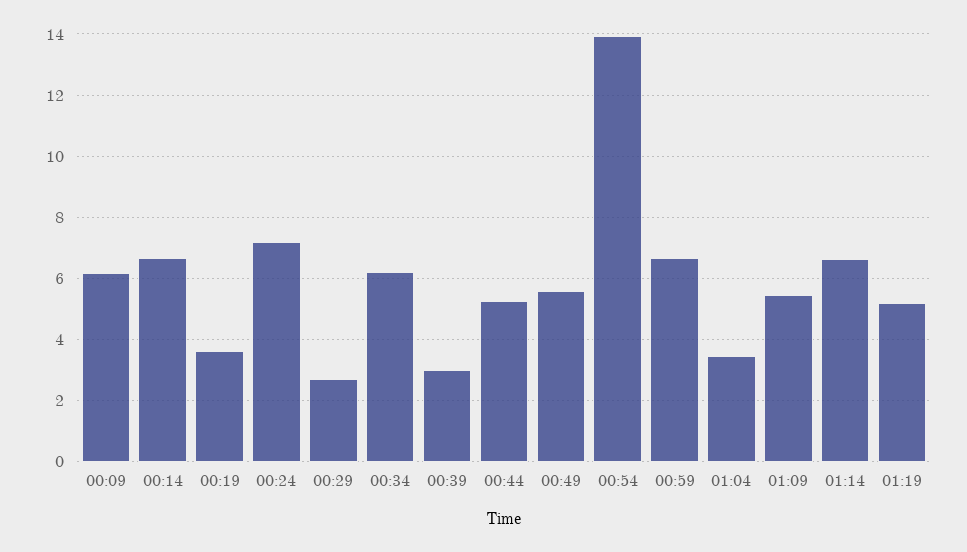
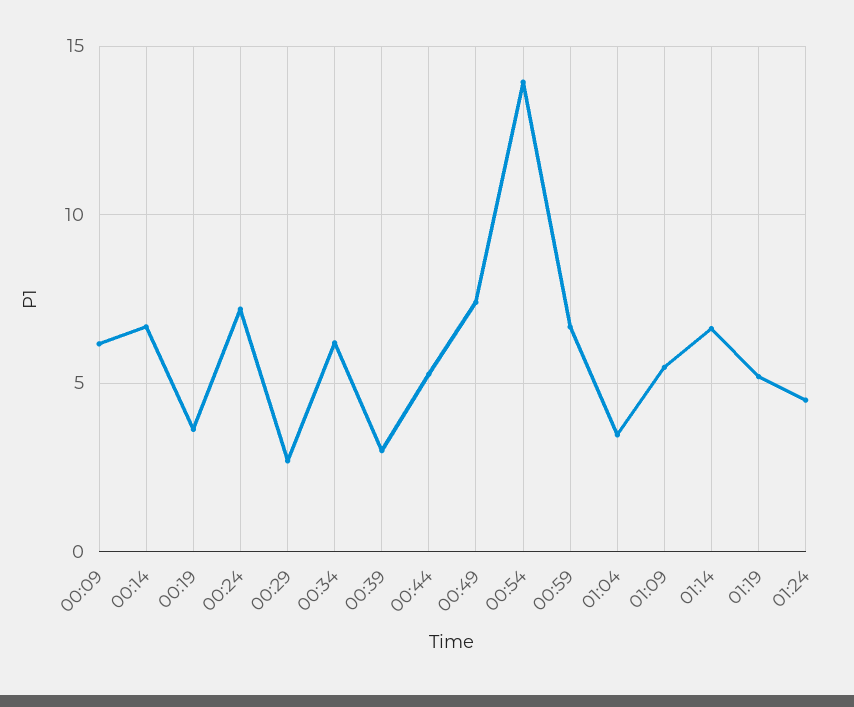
00:49: 5.6 -> 7.5
01:24: none -> 4.5

